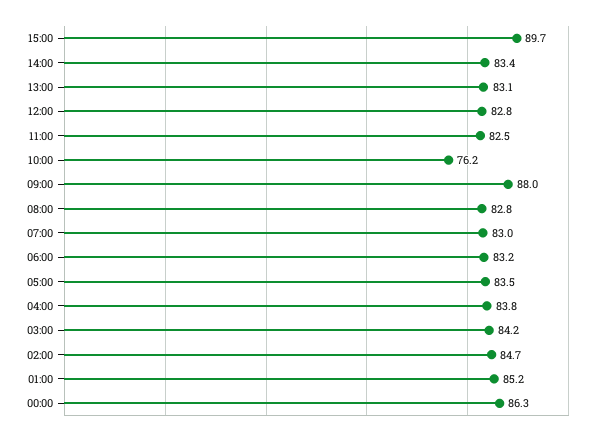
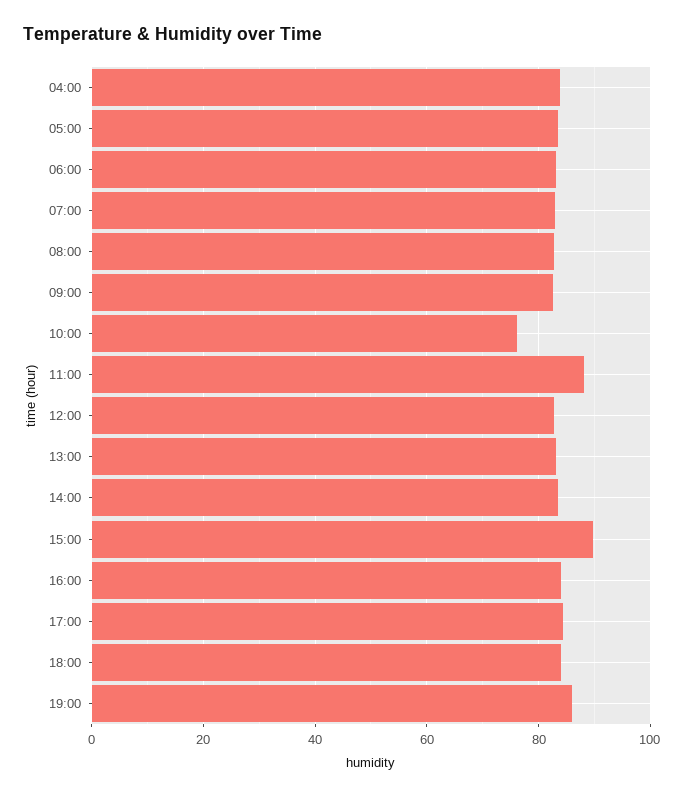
11:00: 82.5 -> 88
09:00: 88 -> 82
03:00: 84.2 -> none
02:00: 84.7 -> none
01:00: 85.2 -> none
00:00: 86.3 -> none
16:00: none -> 84
17:00: none -> 84
18:00: none -> 84
19:00: none -> 86

